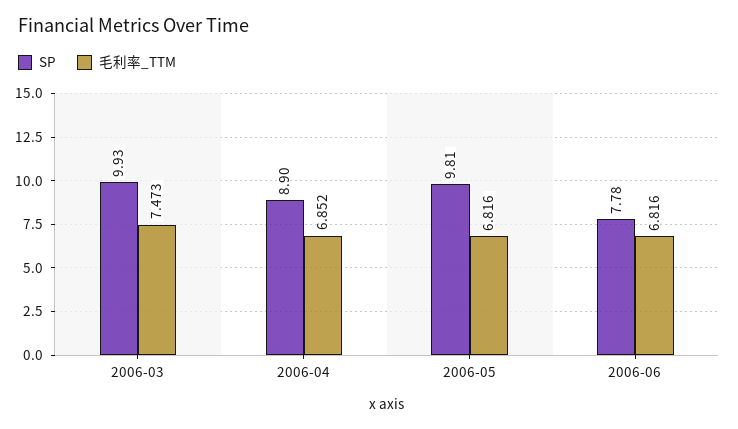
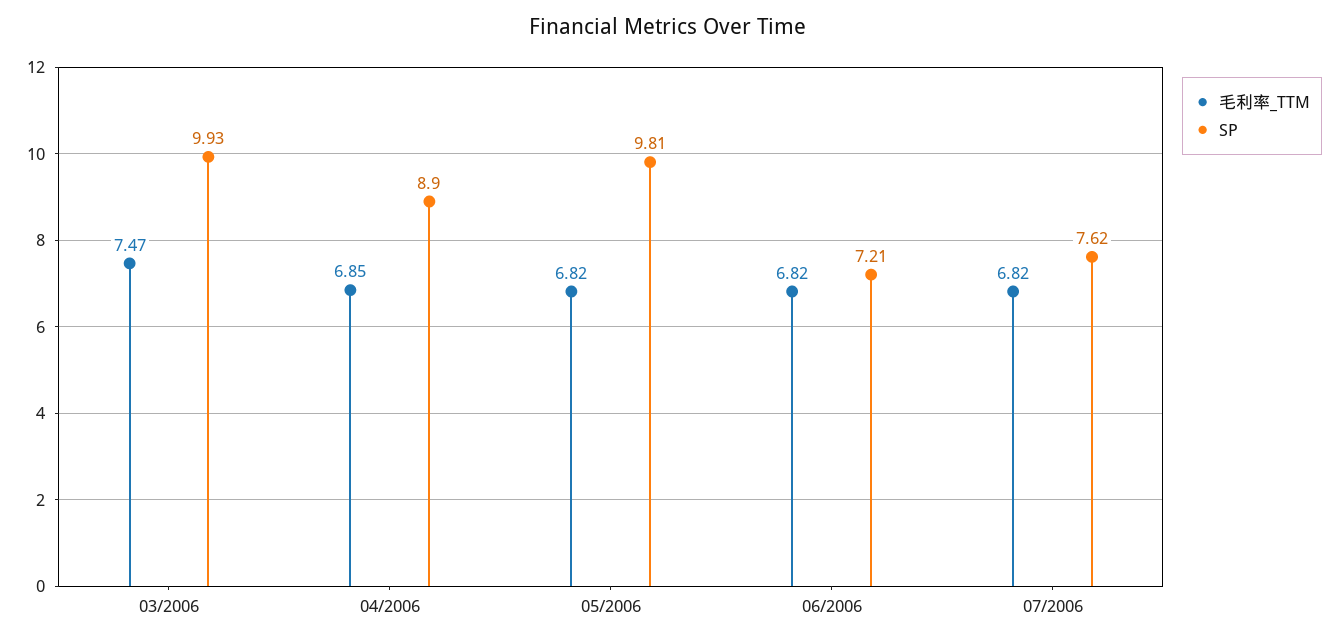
SP, 2006-06: 7.78 -> 7.21
毛利率_TTM, 07/2006: none -> 6.82
SP, 07/2006: none -> 7.62

